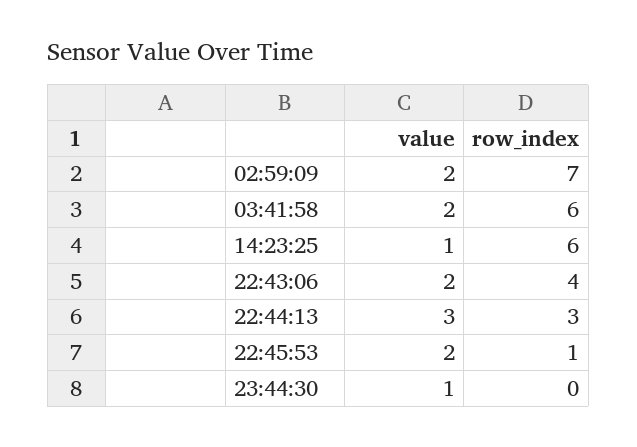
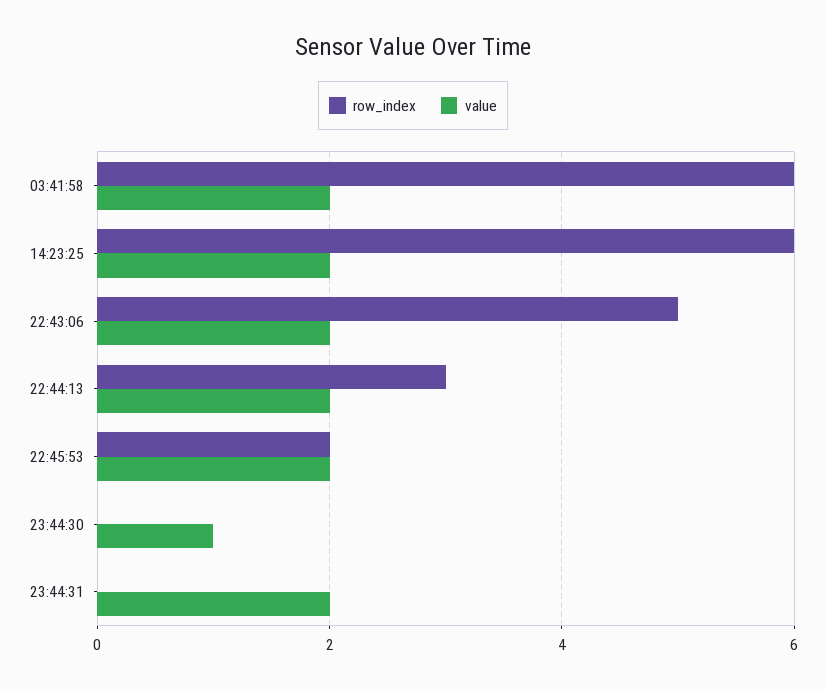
value, 02:59:09: 2 -> none
row_index, 02:59:09: 7 -> none
value, 14:23:25: 1 -> 2
row_index, 22:43:06: 4 -> 5
value, 22:44:13: 3 -> 2
row_index, 22:45:53: 1 -> 2
row_index, 23:44:31: none -> 0
value, 23:44:31: none -> 2

